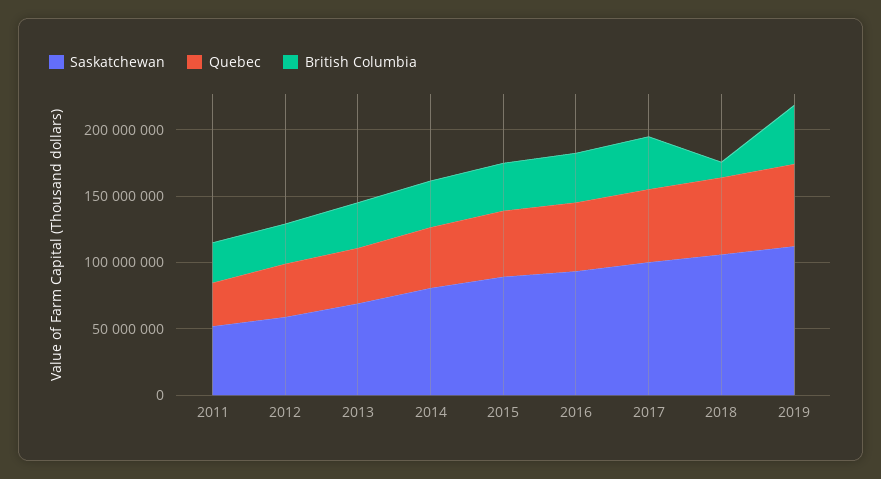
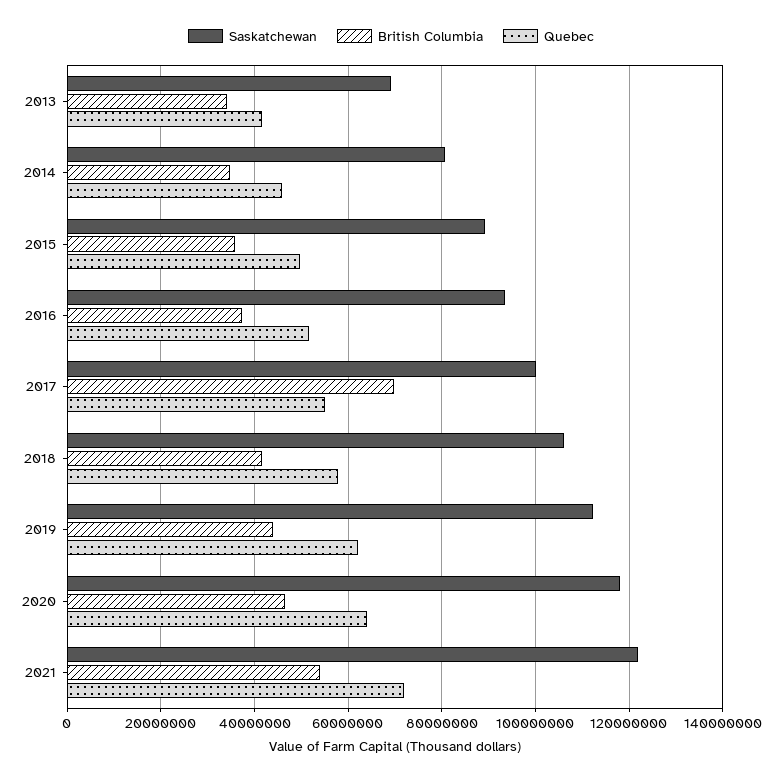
Saskatchewan, 2011: 50000000 -> none
Quebec, 2011: 30000000 -> none
British Columbia, 2011: 30000000 -> none
Saskatchewan, 2012: 60000000 -> none
Quebec, 2012: 40000000 -> none
British Columbia, 2012: 30000000 -> none
British Columbia, 2017: 40000000 -> 70000000
British Columbia, 2018: 10000000 -> 42000000
Saskatchewan, 2020: none -> 118000000
British Columbia, 2020: none -> 46000000
Quebec, 2020: none -> 64000000
Saskatchewan, 2021: none -> 122000000
British Columbia, 2021: none -> 54000000
Quebec, 2021: none -> 72000000

